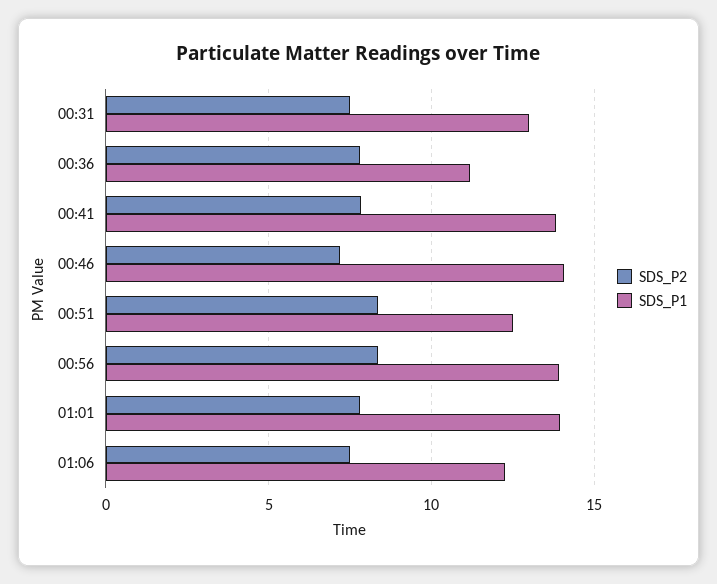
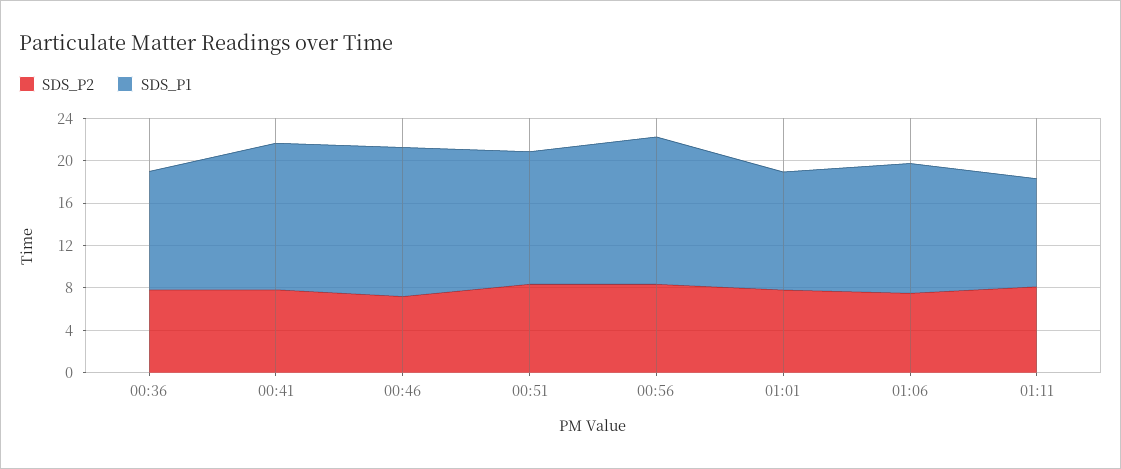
SDS_P2, 00:31: 7.5 -> none
SDS_P1, 00:31: 13 -> none
SDS_P1, 01:01: 14 -> 11
SDS_P2, 01:11: none -> 8
SDS_P1, 01:11: none -> 10

